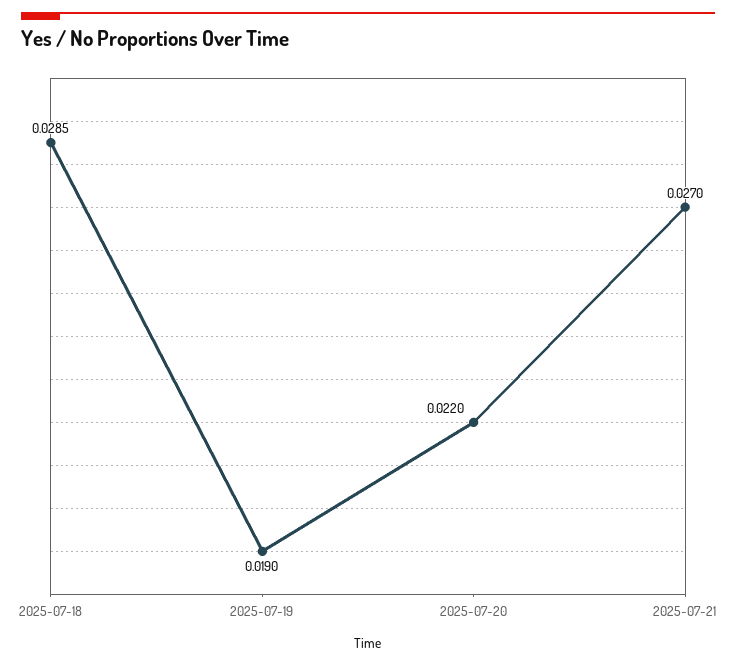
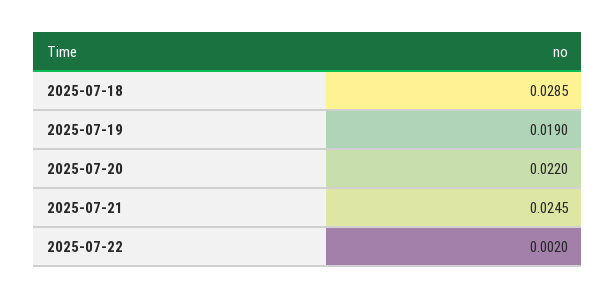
2025-07-21: 0.027 -> 0.0245
2025-07-22: none -> 0.002

